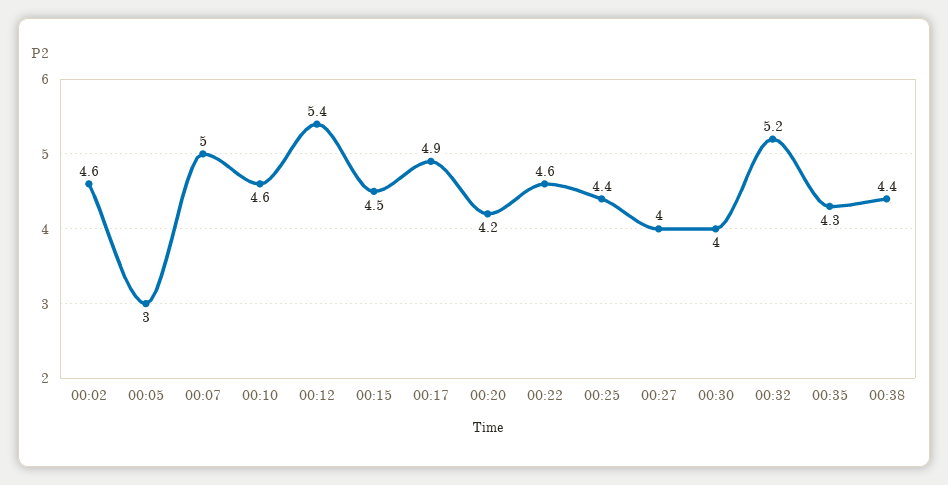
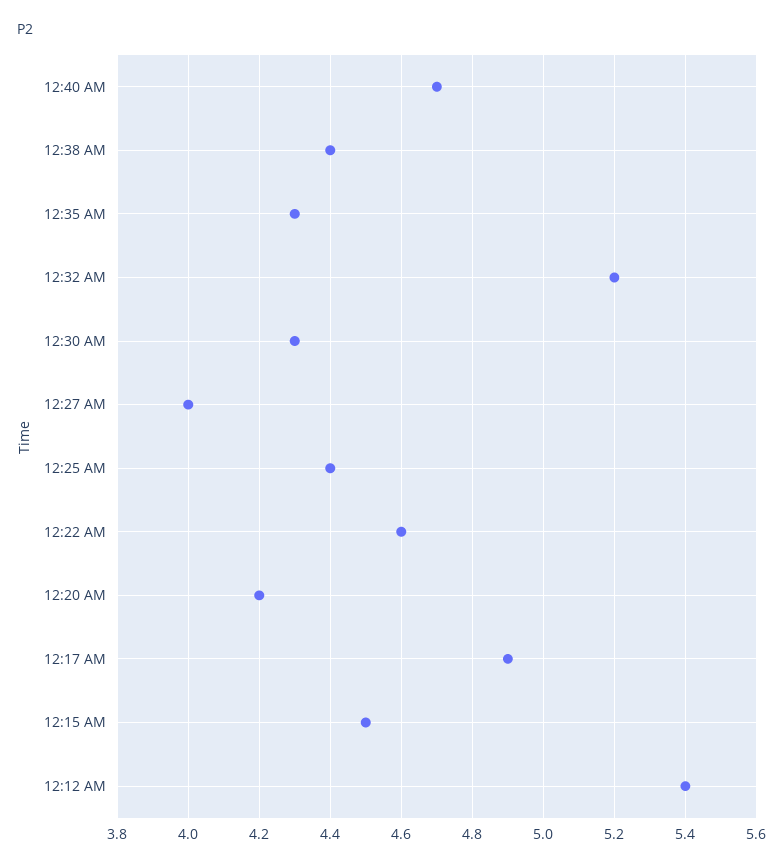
00:02: 4.6 -> none
00:05: 3 -> none
00:07: 5 -> none
00:10: 4.6 -> none
00:30: 4 -> 4.3
12:40 AM: none -> 4.7

